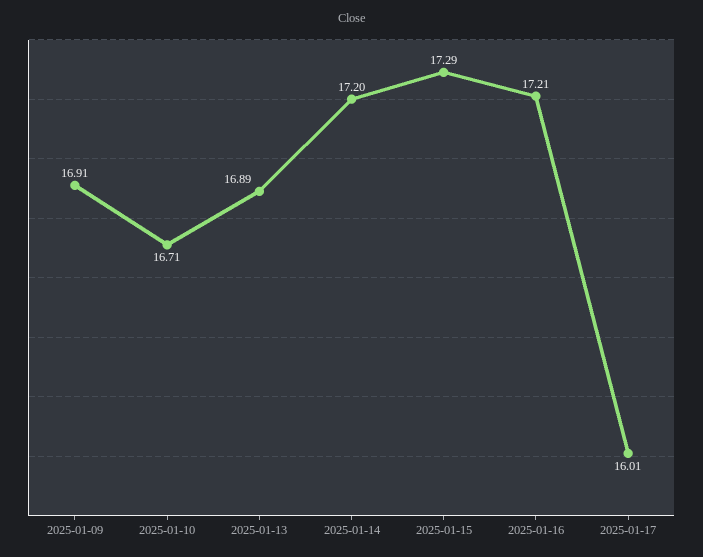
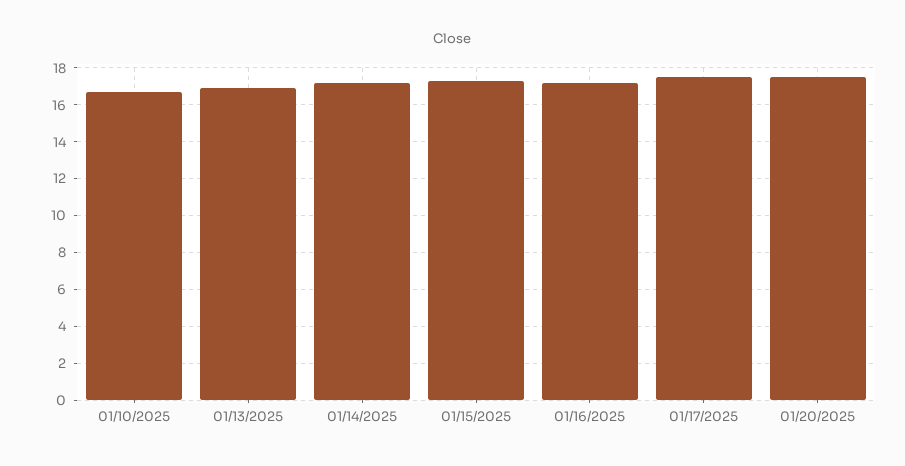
2025-01-09: 16.91 -> none
2025-01-17: 16.01 -> 17.5
01/20/2025: none -> 17.5

